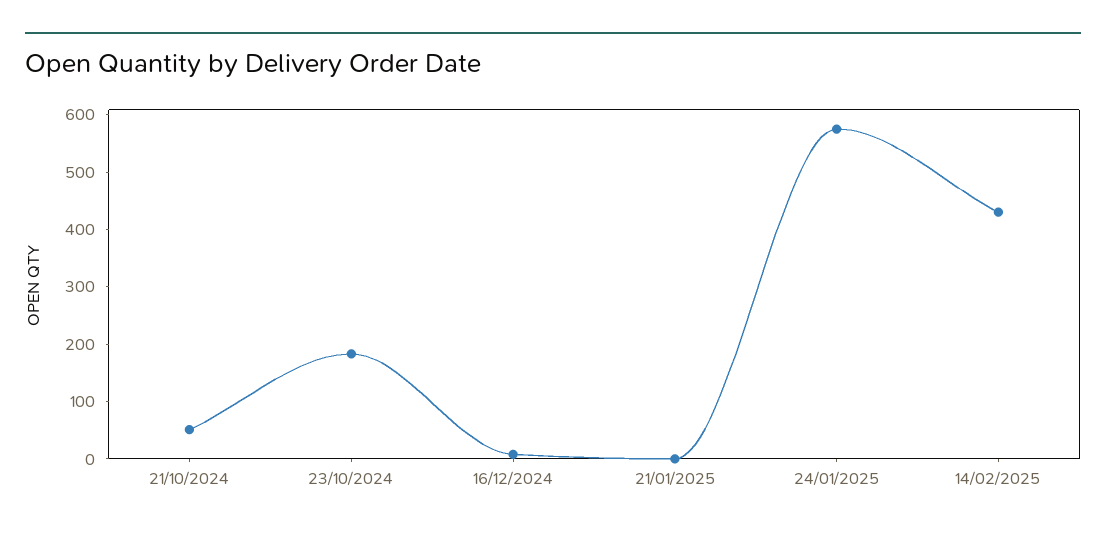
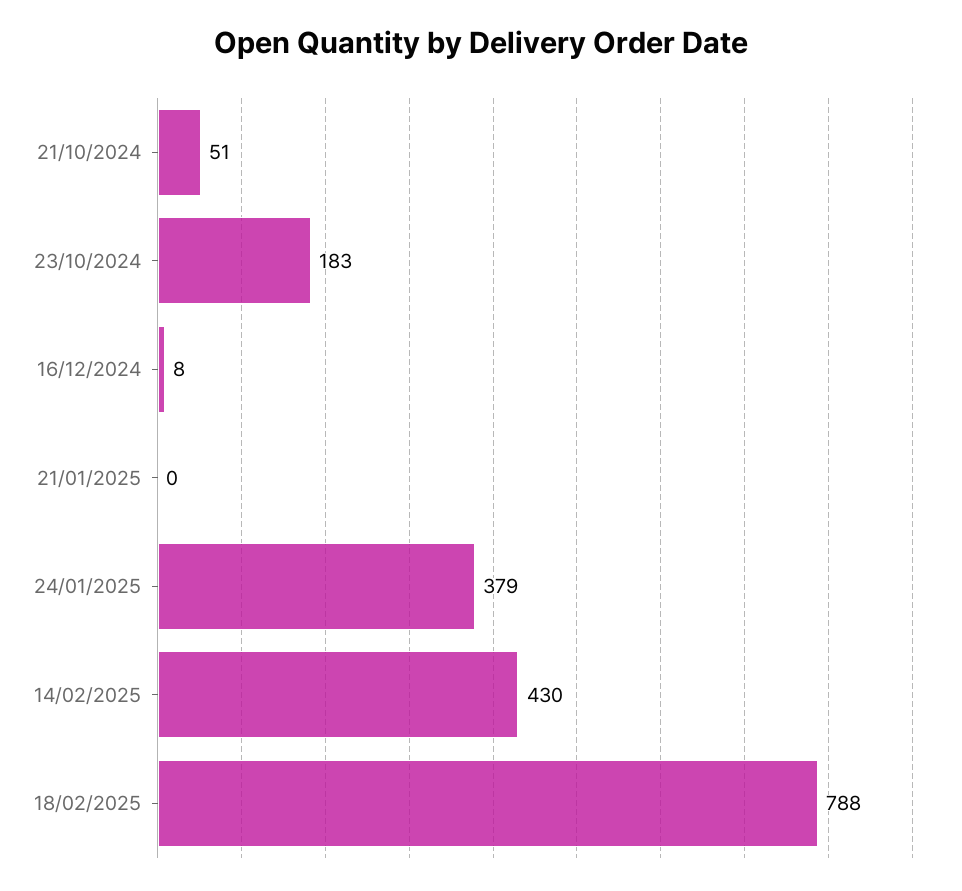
24/01/2025: 580 -> 379
18/02/2025: none -> 788

